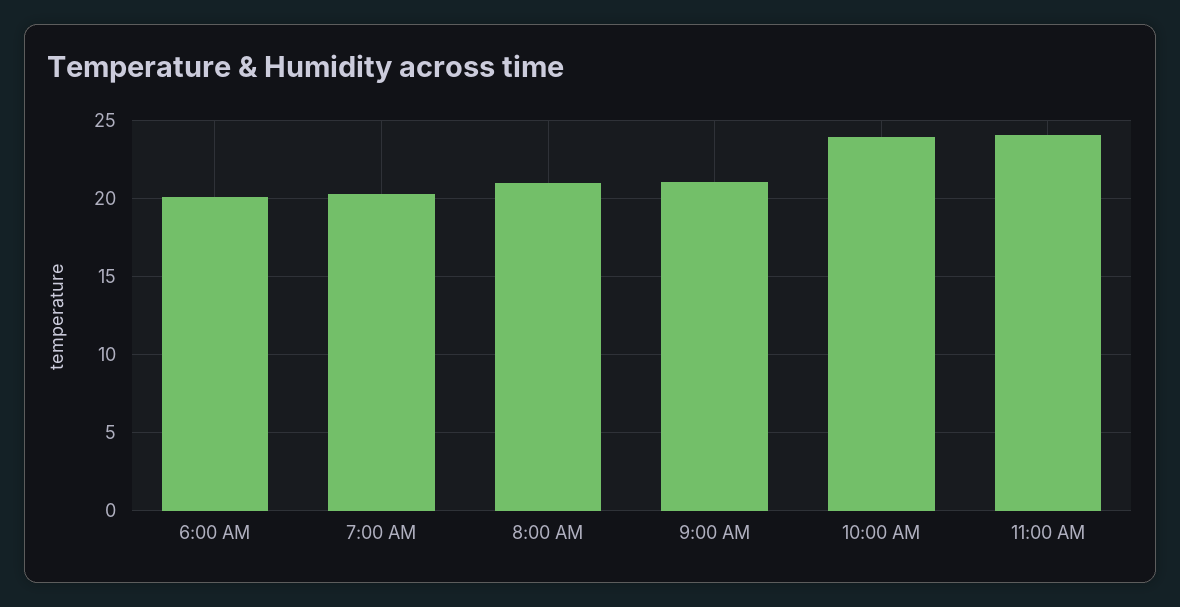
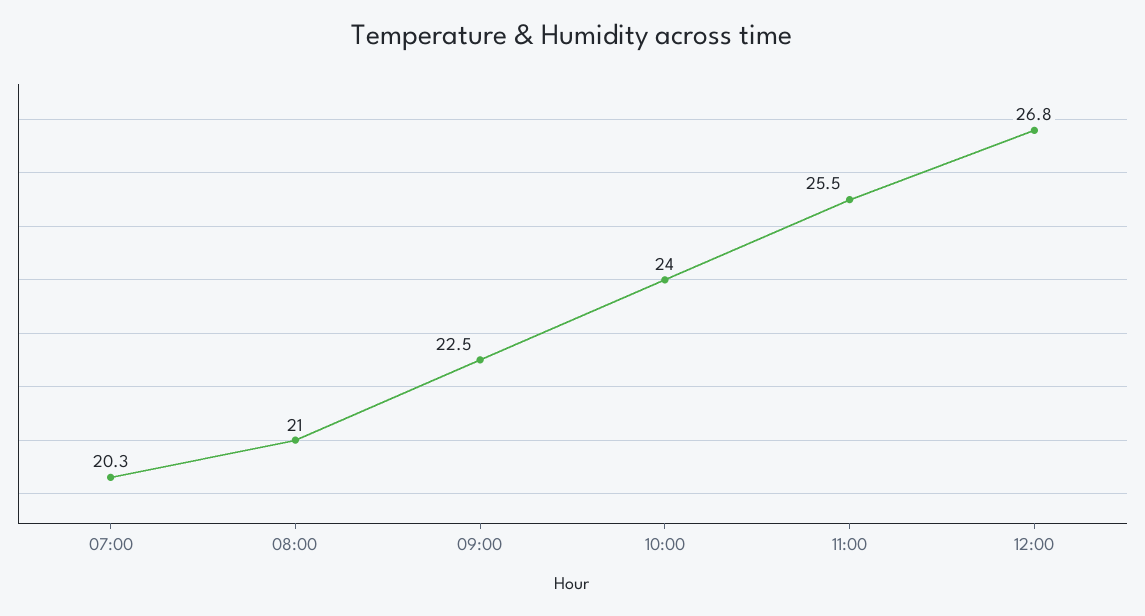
6:00 AM: 20 -> none
9:00 AM: 21 -> 22.5
11:00 AM: 24 -> 25.5
12:00: none -> 26.8

